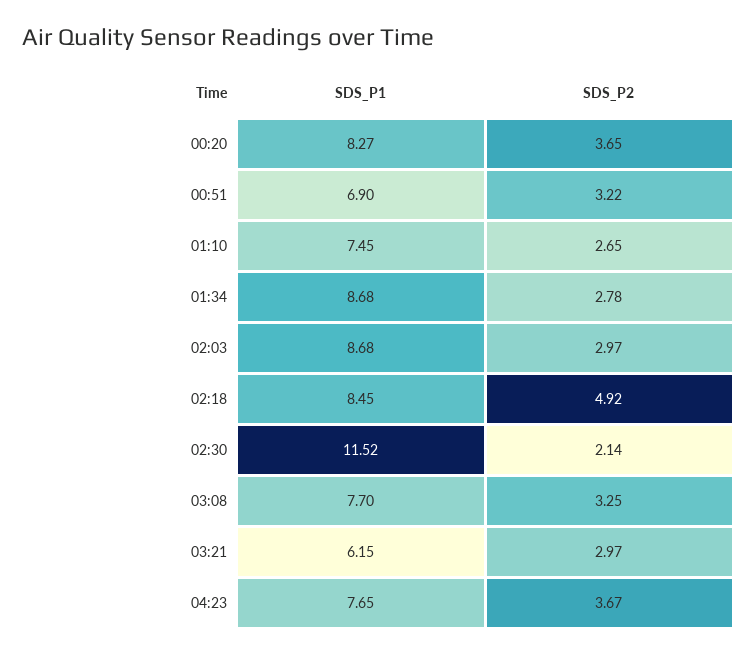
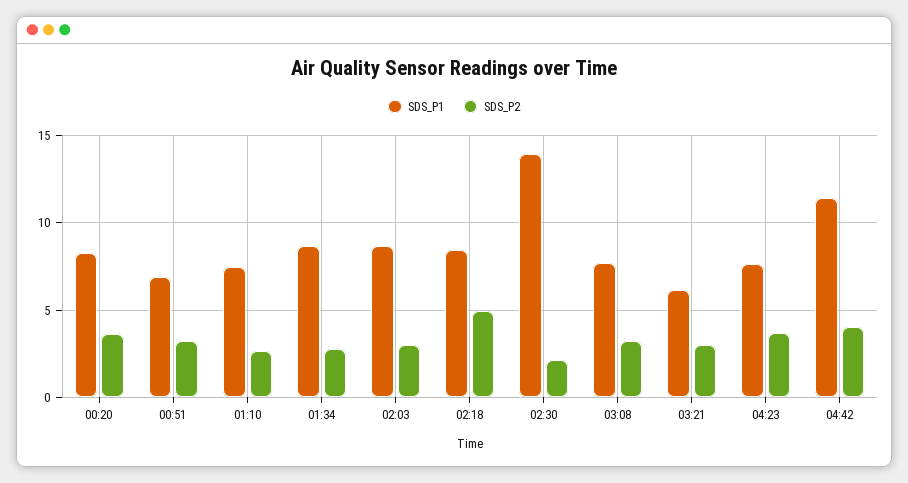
SDS_P1, 02:30: 11.52 -> 14
SDS_P1, 04:42: none -> 11.5
SDS_P2, 04:42: none -> 4

